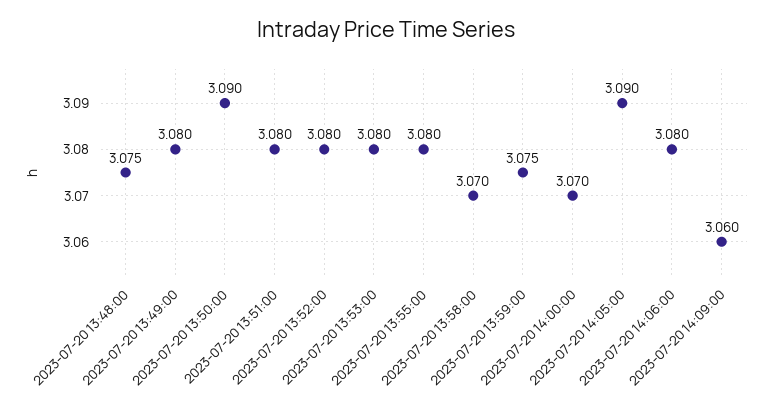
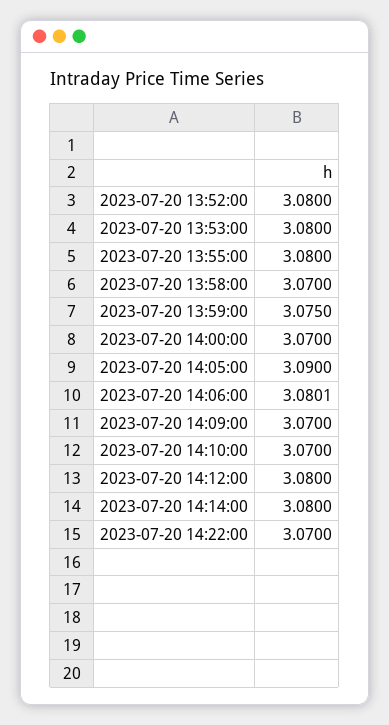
2023-07-20 13:48:00: 3.075 -> none
2023-07-20 13:49:00: 3.08 -> none
2023-07-20 13:50:00: 3.09 -> none
2023-07-20 13:51:00: 3.08 -> none
2023-07-20 14:09:00: 3.06 -> 3.07
2023-07-20 14:10:00: none -> 3.07
2023-07-20 14:12:00: none -> 3.08
2023-07-20 14:14:00: none -> 3.08
2023-07-20 14:22:00: none -> 3.07

